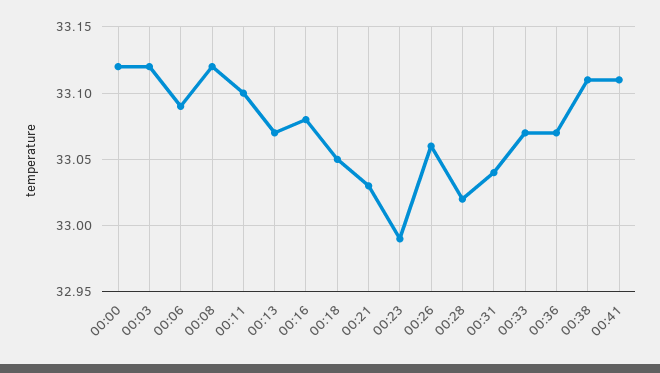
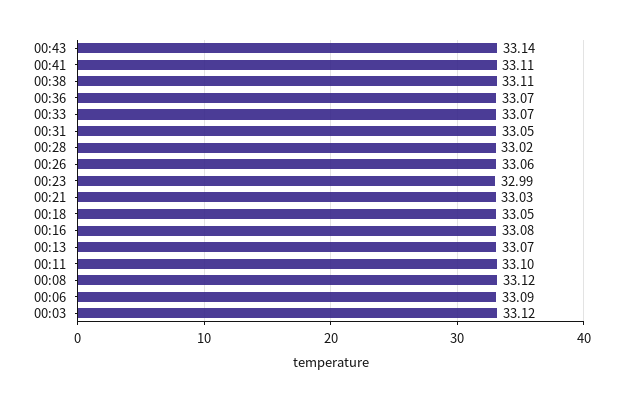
00:00: 33.12 -> none
00:31: 33.04 -> 33.05
00:43: none -> 33.14

